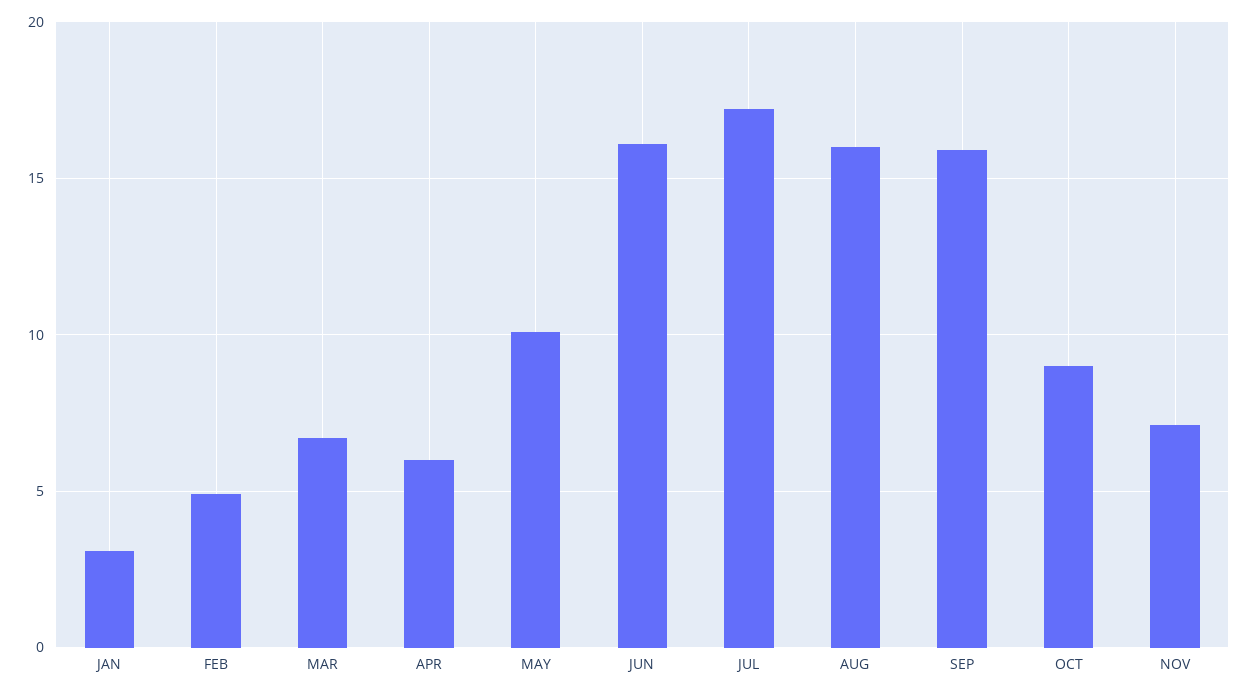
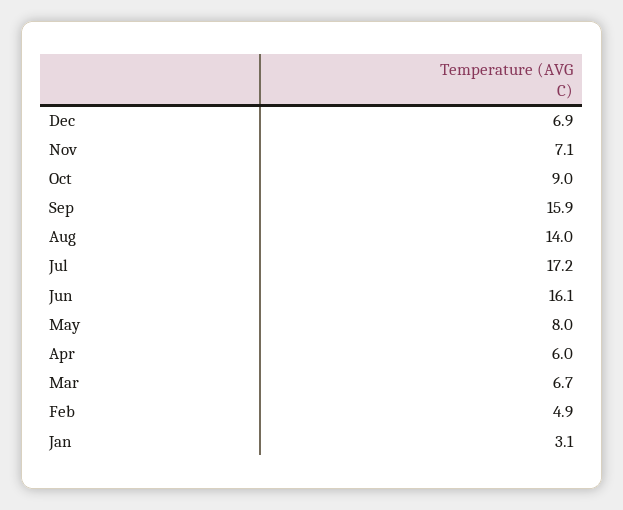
MAY: 10 -> 8
AUG: 16 -> 14
Dec: none -> 6.9

